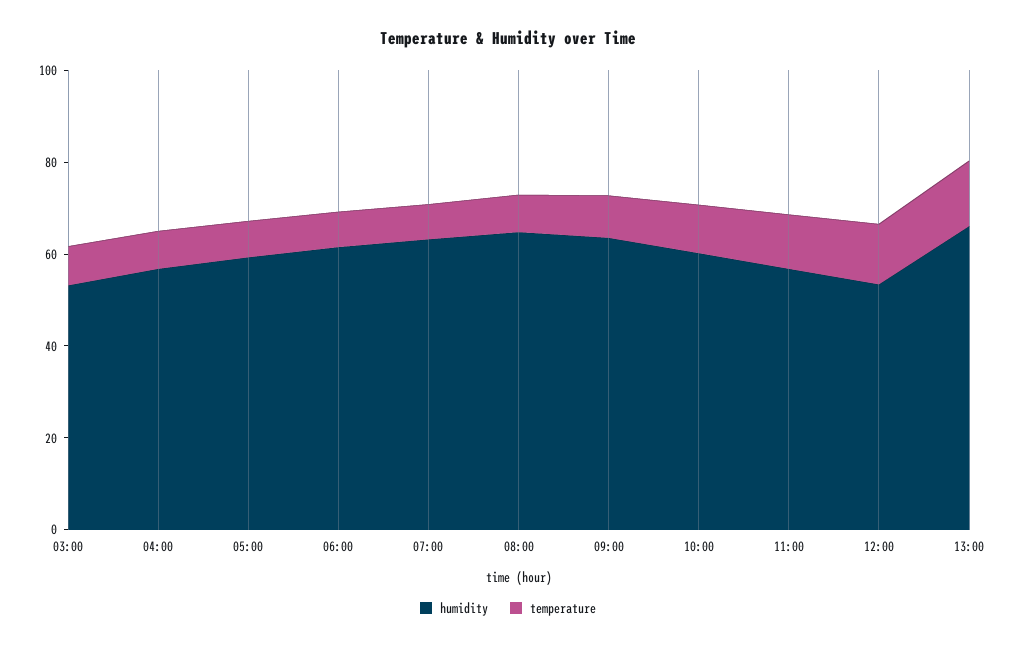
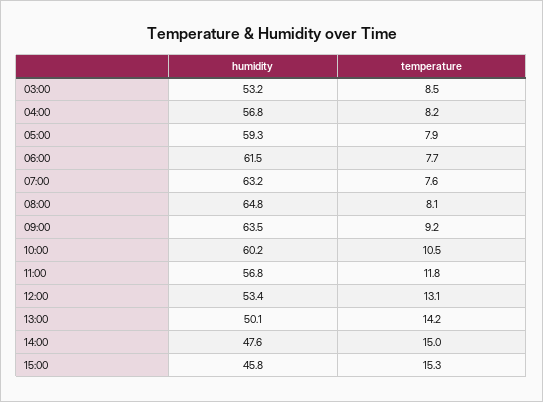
humidity, 13:00: 65 -> 50.1
humidity, 14:00: none -> 47.6
temperature, 14:00: none -> 15
humidity, 15:00: none -> 45.8
temperature, 15:00: none -> 15.3

